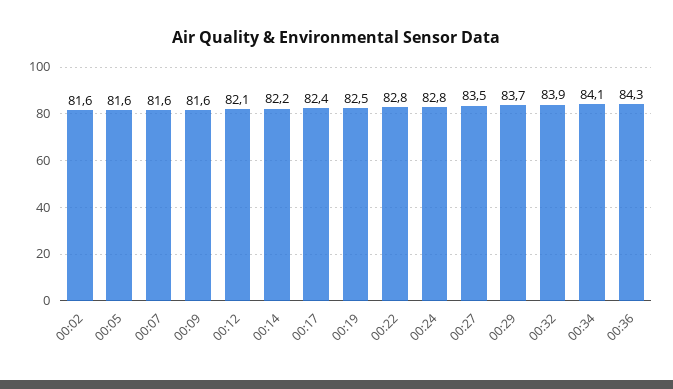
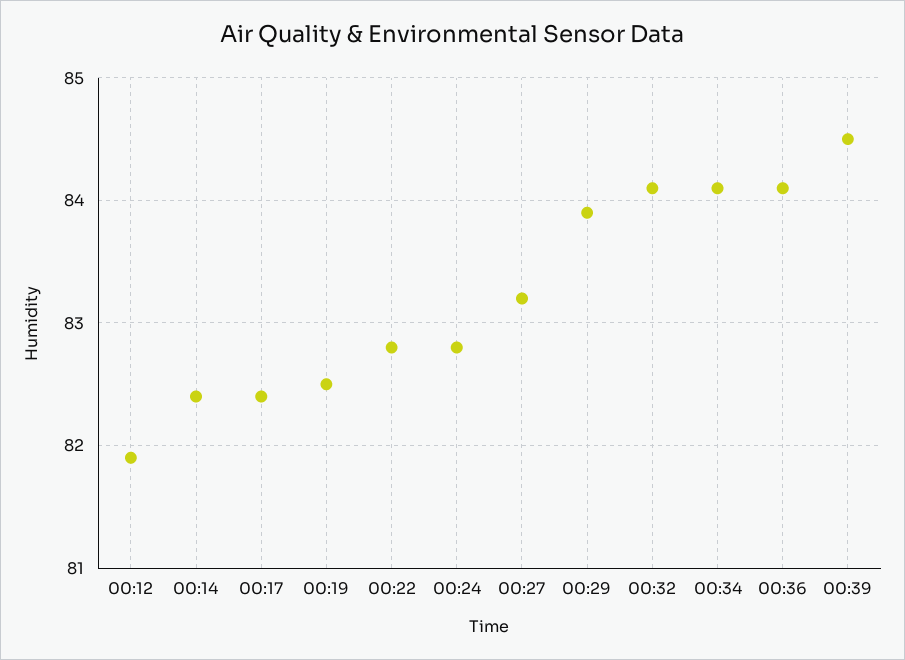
00:02: 81.6 -> none
00:05: 81.6 -> none
00:07: 81.6 -> none
00:09: 81.6 -> none
00:12: 82.1 -> 81.9
00:14: 82.2 -> 82.4
00:27: 83.5 -> 83.2
00:29: 83.7 -> 83.9
00:32: 83.9 -> 84.1
00:36: 84.3 -> 84.1
00:39: none -> 84.5

